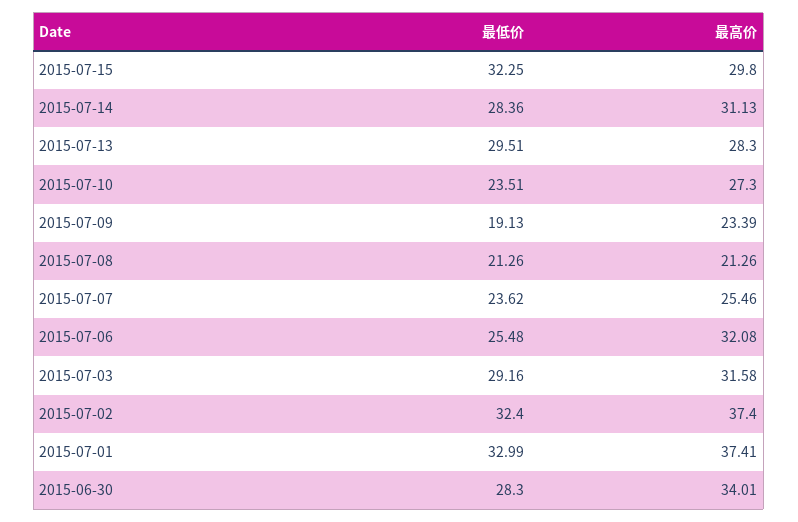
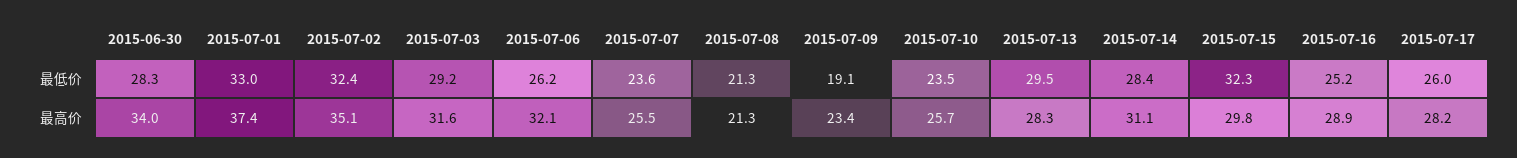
最高价, 2015-07-10: 27.3 -> 25.7
最低价, 2015-07-06: 25.48 -> 26.2
最高价, 2015-07-02: 37.4 -> 35.1
最低价, 2015-07-16: none -> 25.2
最低价, 2015-07-17: none -> 26
最高价, 2015-07-16: none -> 28.9
最高价, 2015-07-17: none -> 28.2

